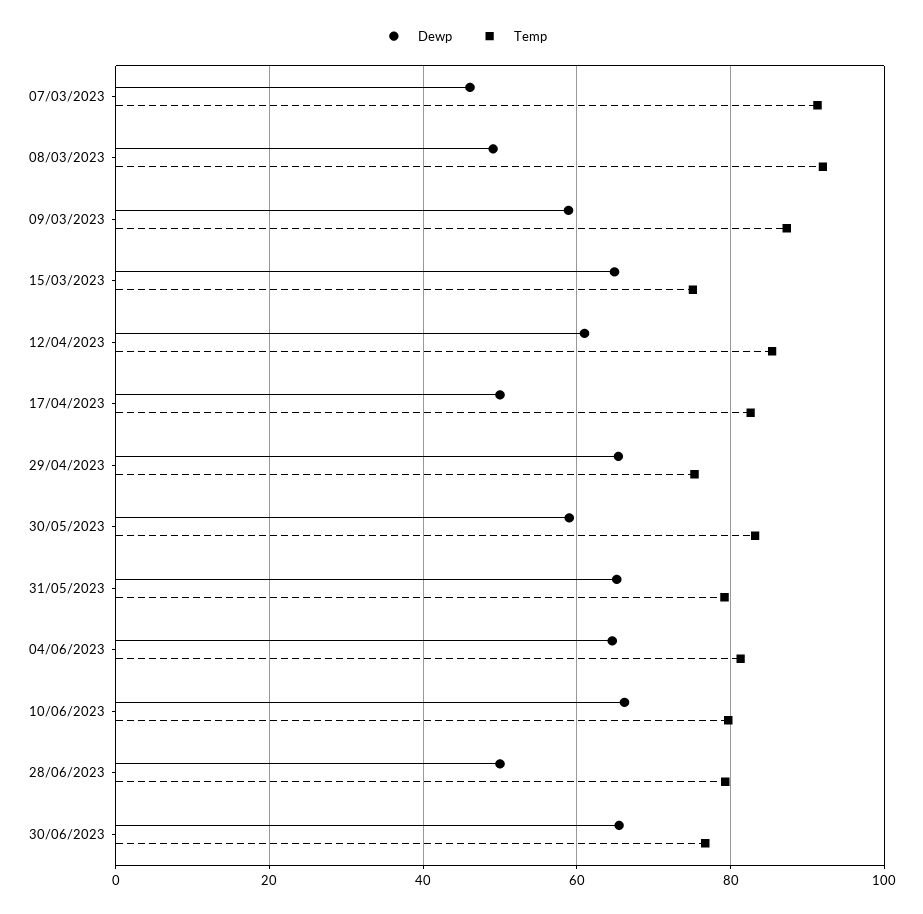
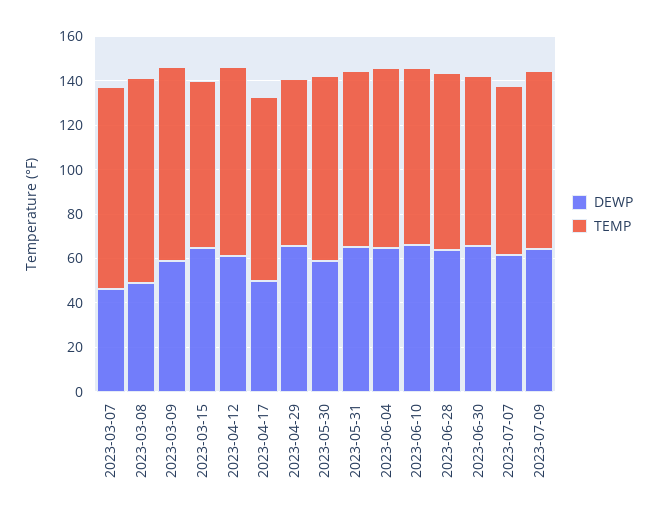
Dewp, 28/06/2023: 50 -> 65
Dewp, 2023-07-07: none -> 60
Temp, 2023-07-07: none -> 75
Dewp, 2023-07-09: none -> 65
Temp, 2023-07-09: none -> 80

